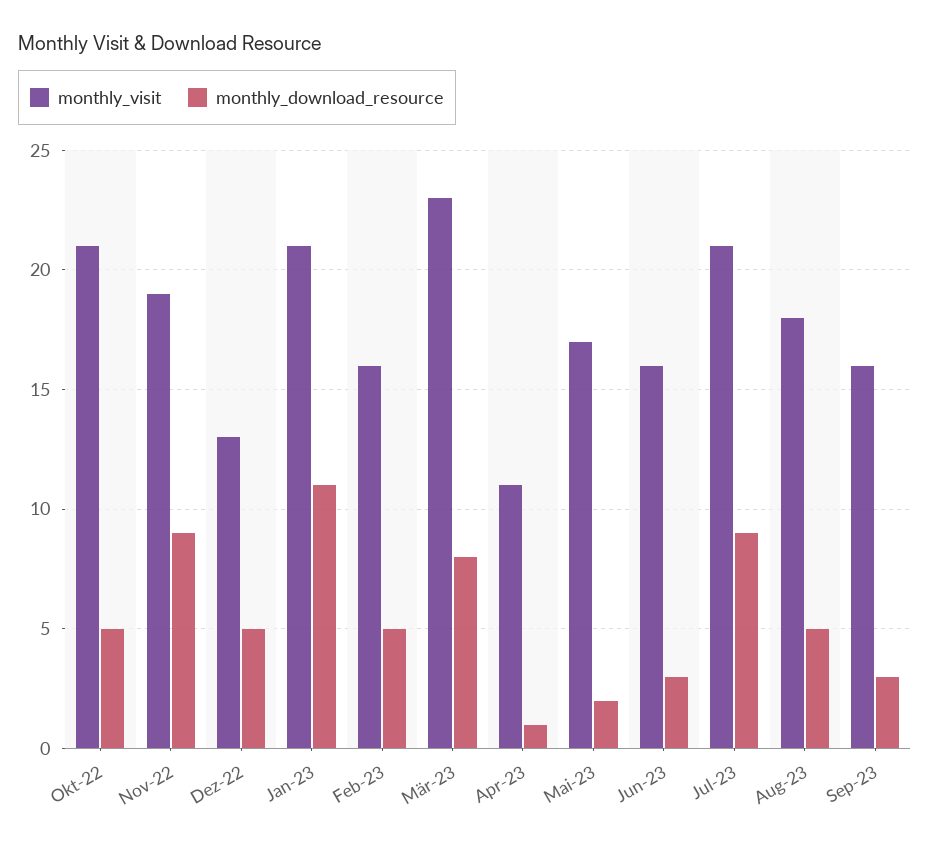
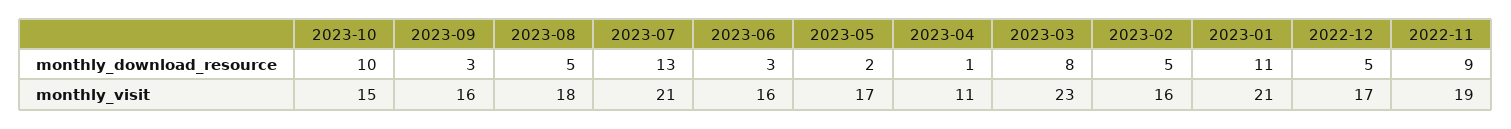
monthly_visit, Okt-22: 21 -> none
monthly_download_resource, Okt-22: 5 -> none
monthly_visit, Dez-22: 13 -> 17
monthly_download_resource, Jul-23: 9 -> 13
monthly_download_resource, 2023-10: none -> 10
monthly_visit, 2023-10: none -> 15

